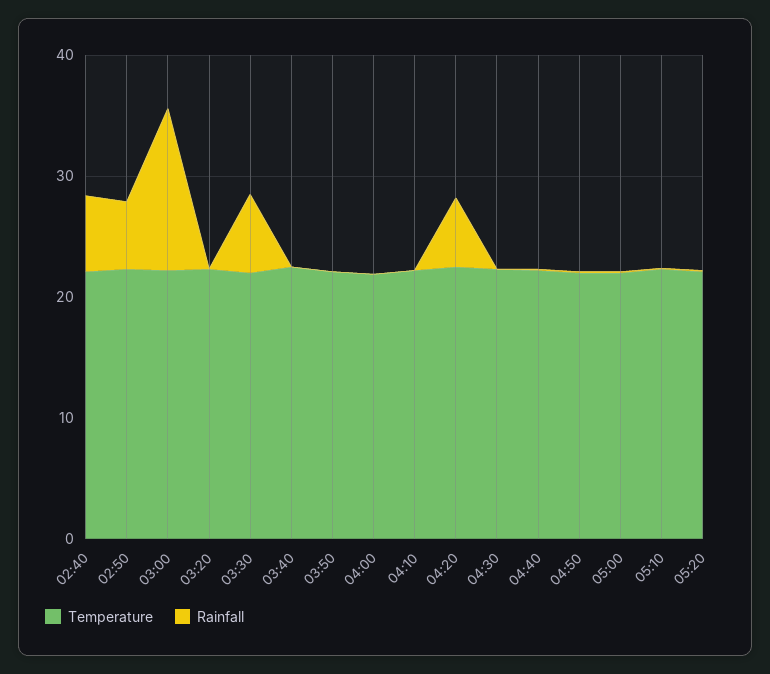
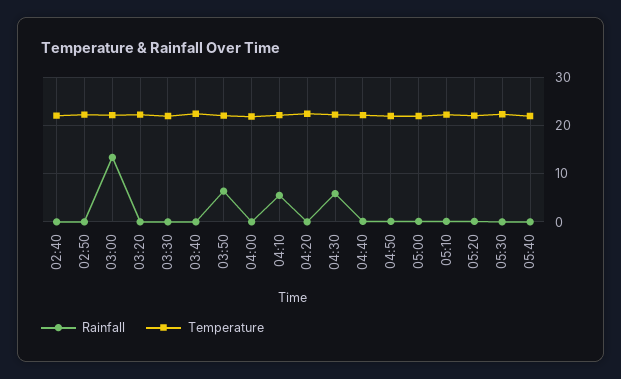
Rainfall, 02:40: 6 -> 0
Rainfall, 02:50: 6 -> 0
Rainfall, 03:30: 6 -> 0
Rainfall, 03:50: 0 -> 6
Rainfall, 04:10: 0 -> 6
Rainfall, 04:20: 6 -> 0
Rainfall, 04:30: 0 -> 6
Rainfall, 05:30: none -> 0
Temperature, 05:30: none -> 22
Rainfall, 05:40: none -> 0
Temperature, 05:40: none -> 22

